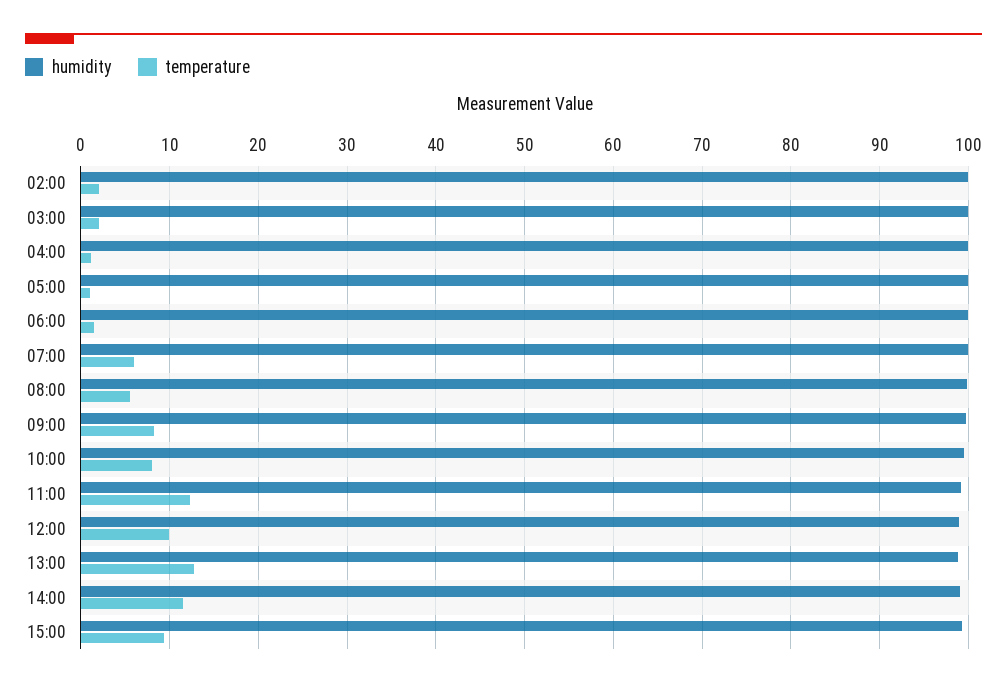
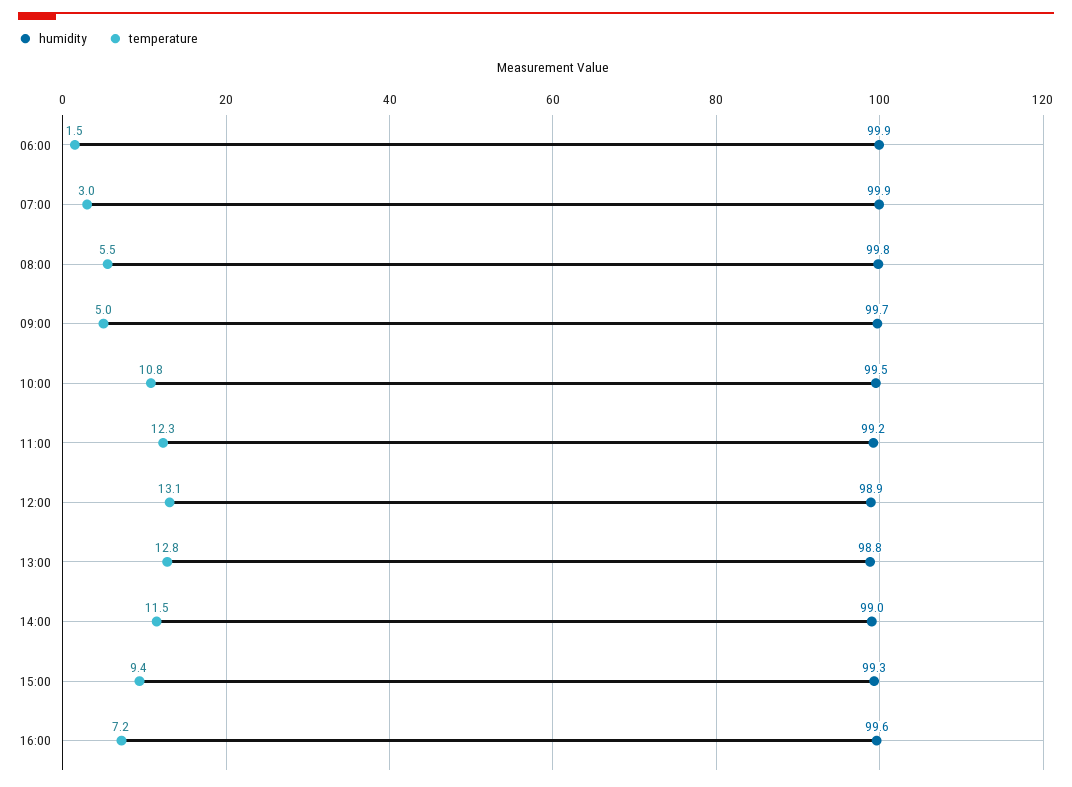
humidity, 02:00: 100 -> none
temperature, 02:00: 2 -> none
humidity, 03:00: 100 -> none
temperature, 03:00: 2 -> none
humidity, 04:00: 100 -> none
temperature, 04:00: 1 -> none
humidity, 05:00: 100 -> none
temperature, 05:00: 1 -> none
temperature, 07:00: 6 -> 3
temperature, 09:00: 8 -> 5
temperature, 10:00: 8 -> 10.8
temperature, 12:00: 10 -> 13.1
humidity, 16:00: none -> 99.6
temperature, 16:00: none -> 7.2

